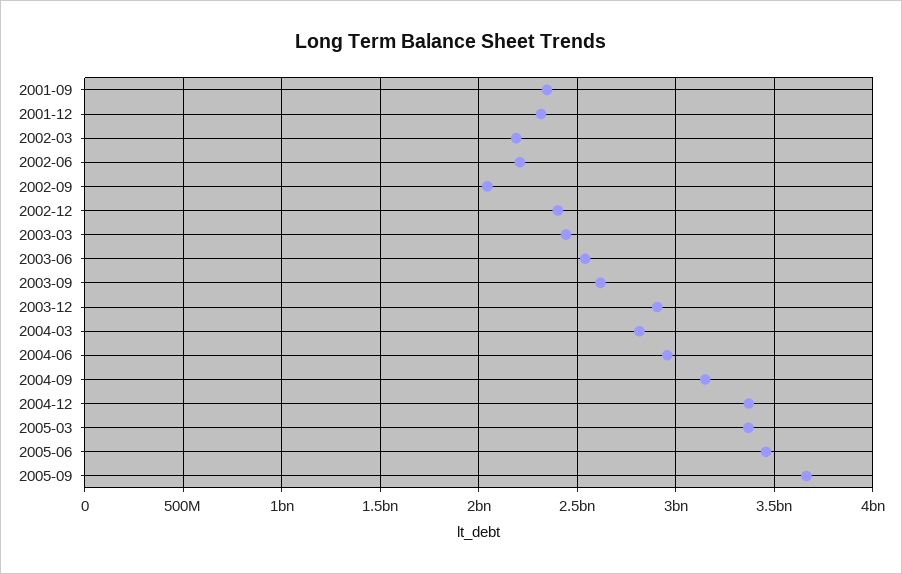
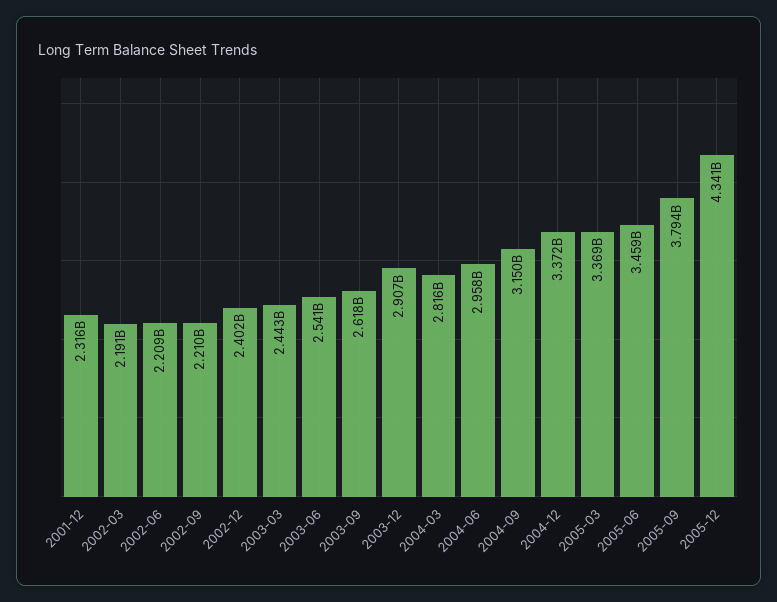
2001-09: 2350000000 -> none
2002-09: 2050000000 -> 2210000000
2005-09: 3650000000 -> 3794000000
2005-12: none -> 4341000000

